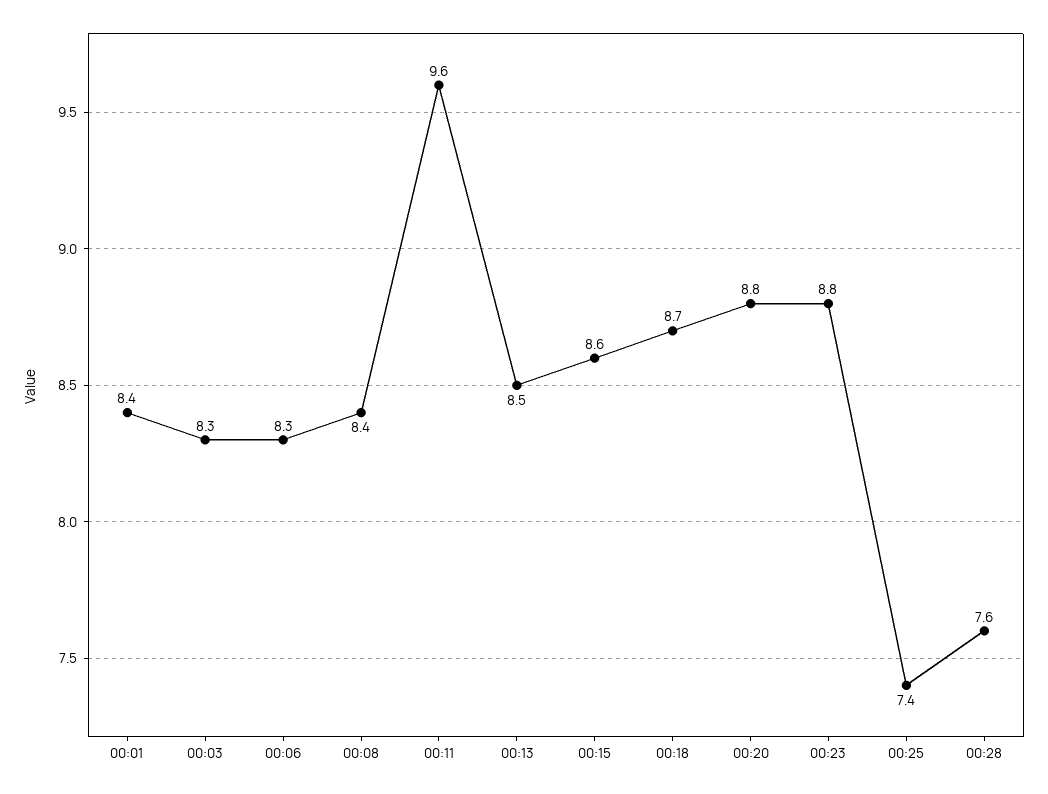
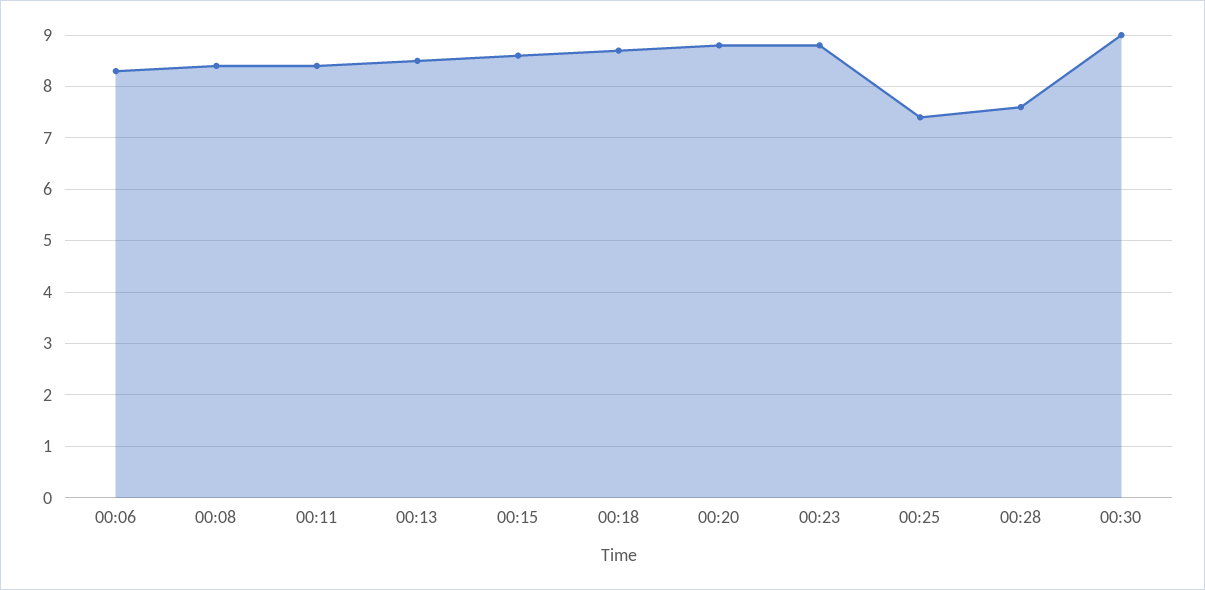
00:01: 8.4 -> none
00:03: 8.3 -> none
00:11: 9.6 -> 8.5
00:30: none -> 9

